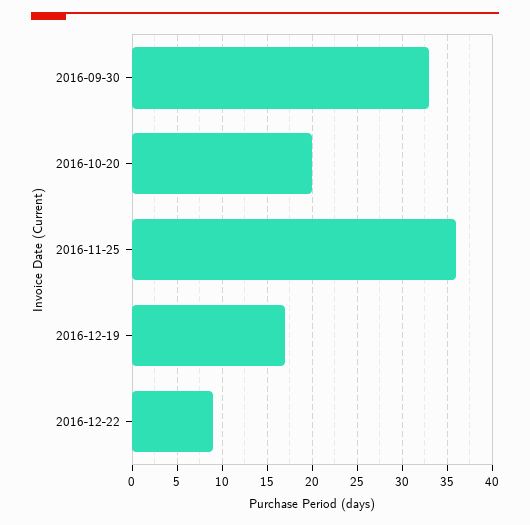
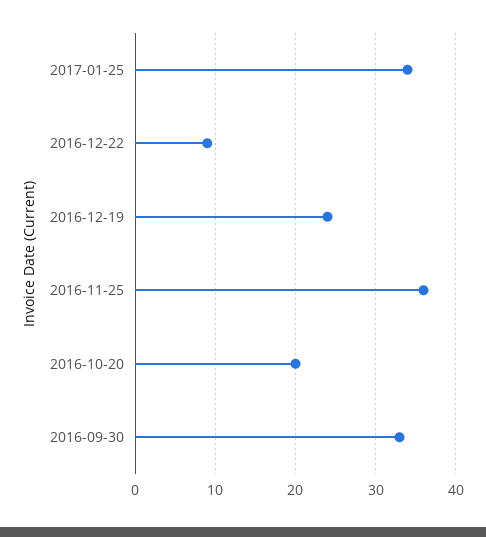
2016-12-19: 17 -> 24
2017-01-25: none -> 34

